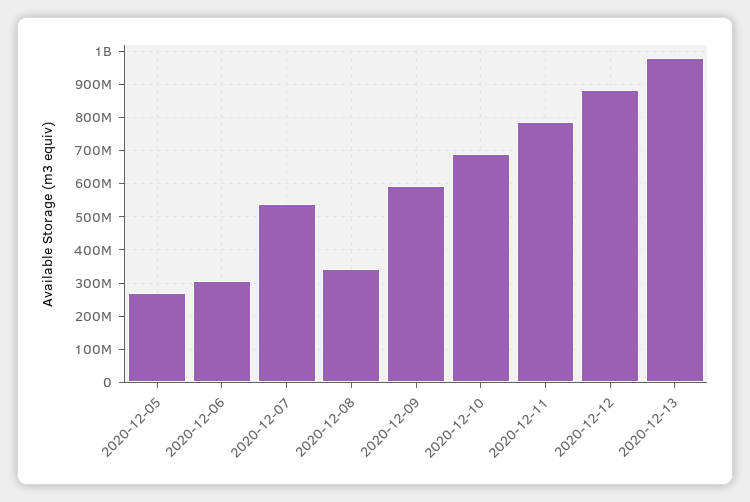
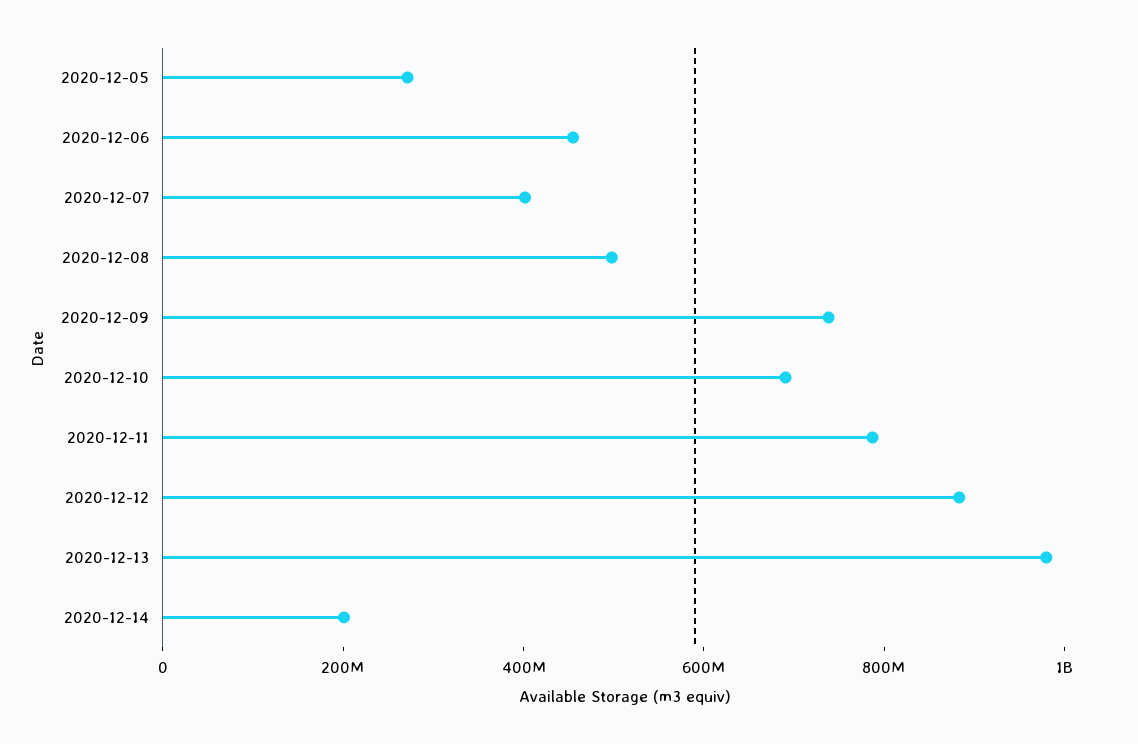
2020-12-06: 300000000 -> 450000000
2020-12-07: 540000000 -> 400000000
2020-12-08: 340000000 -> 500000000
2020-12-09: 600000000 -> 750000000
2020-12-14: none -> 200000000

